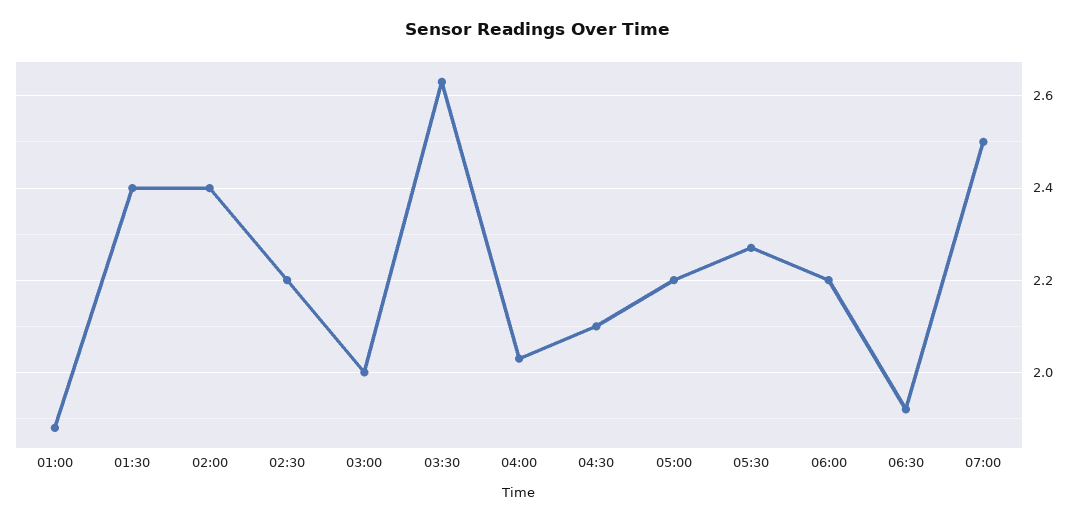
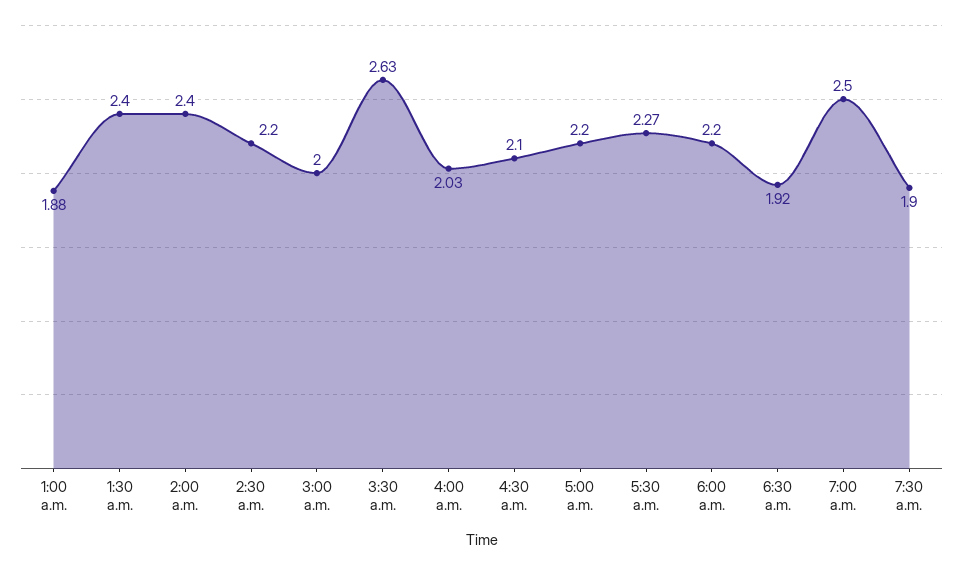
7:30 a.m.: none -> 1.9

